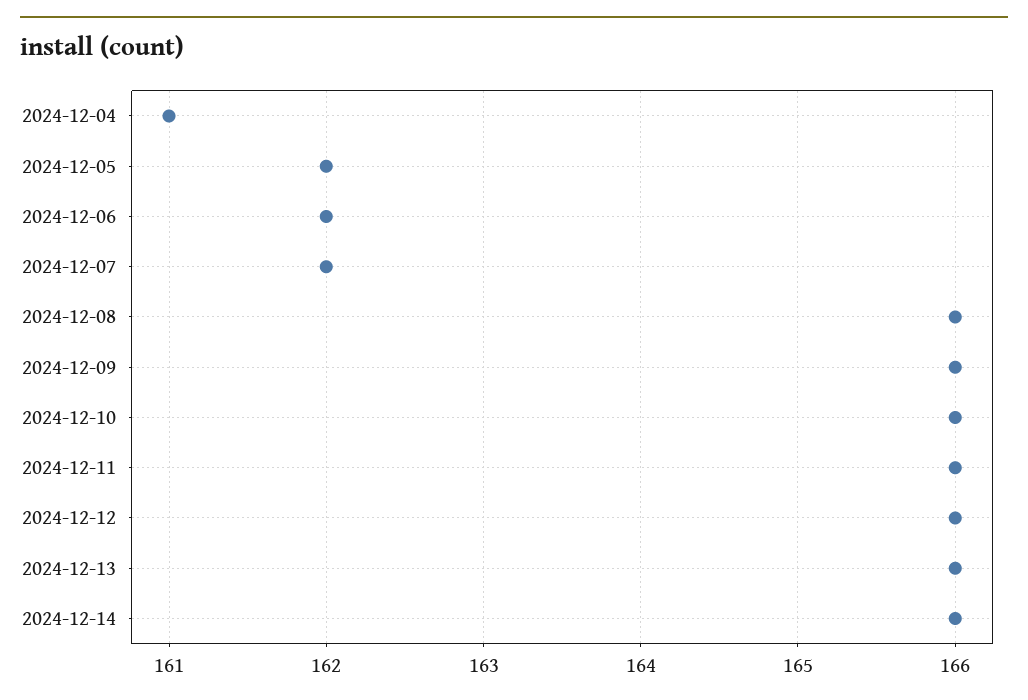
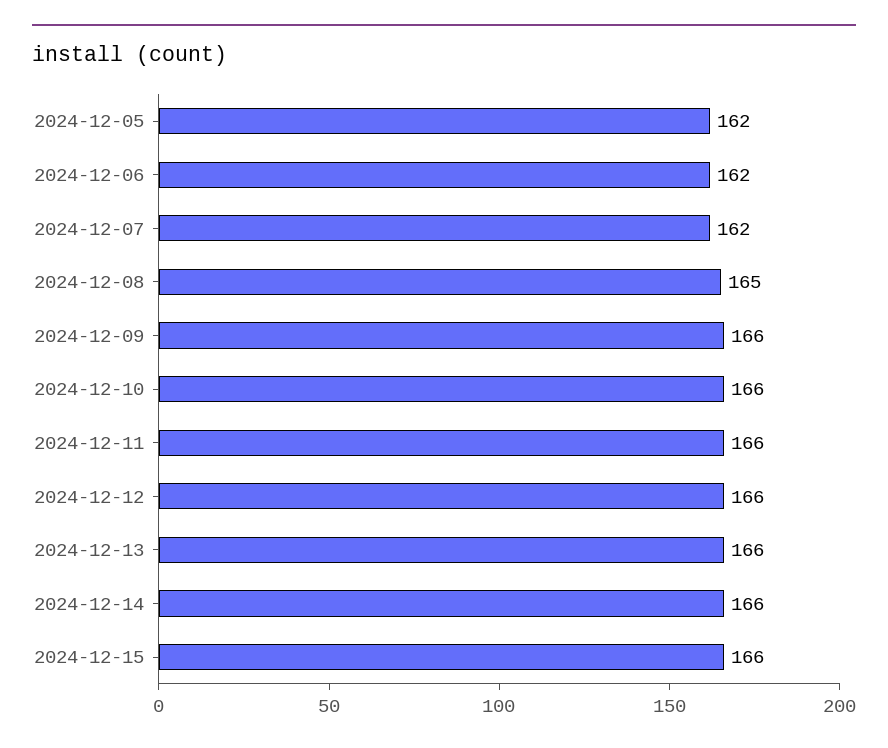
2024-12-04: 161 -> none
2024-12-08: 166 -> 165
2024-12-15: none -> 166

